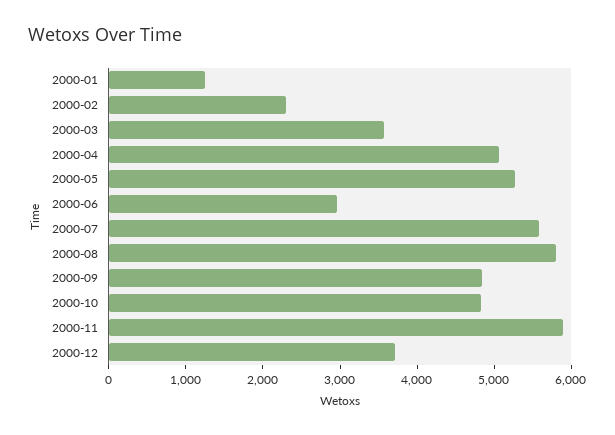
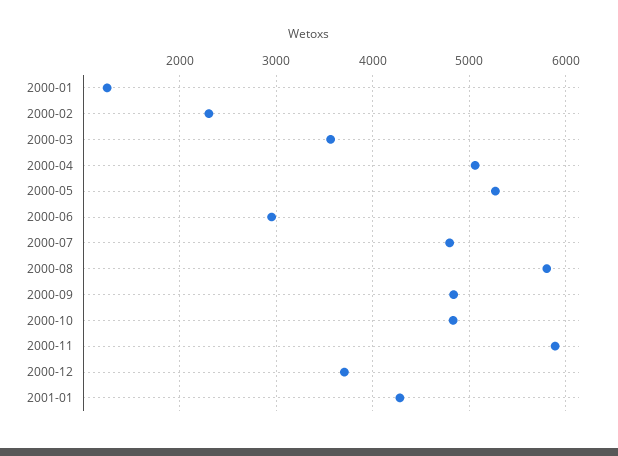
2000-07: 5600 -> 4800
2001-01: none -> 4300

